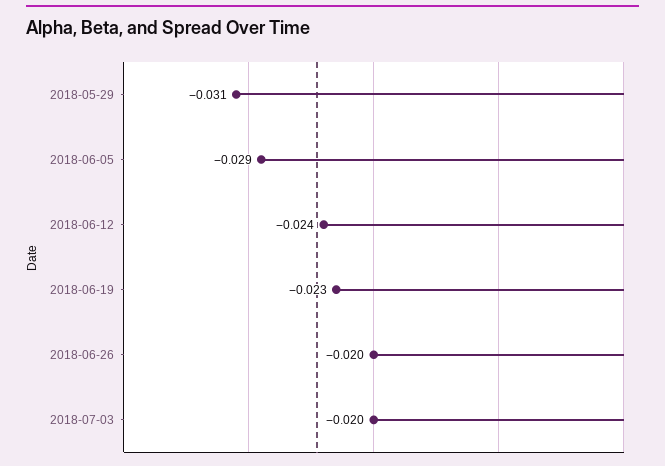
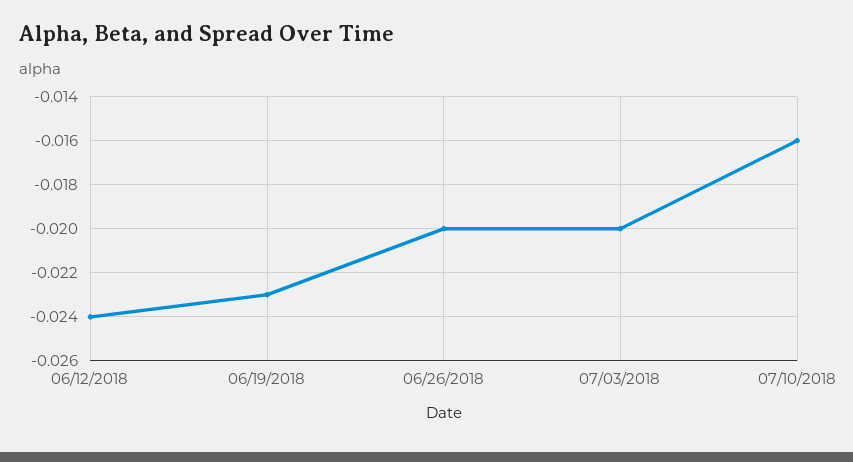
2018-05-29: -0.031 -> none
2018-06-05: -0.029 -> none
07/10/2018: none -> -0.016

